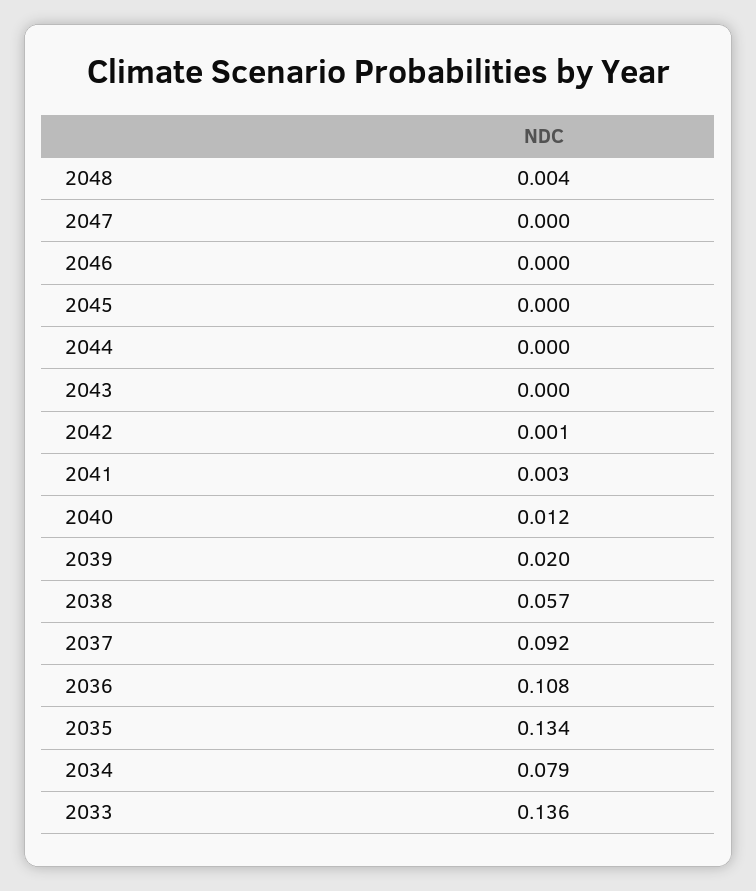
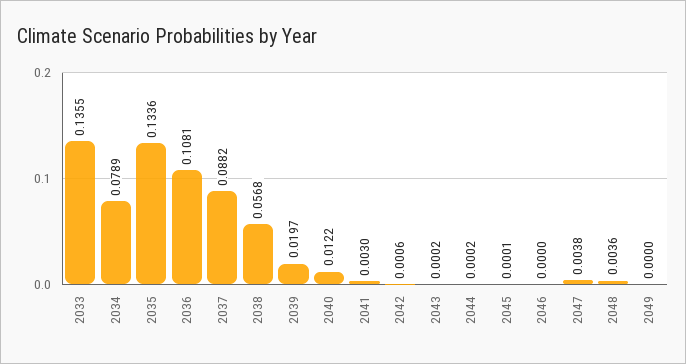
2047: 0 -> 0.0038
2037: 0.092 -> 0.0882
2049: none -> 0

